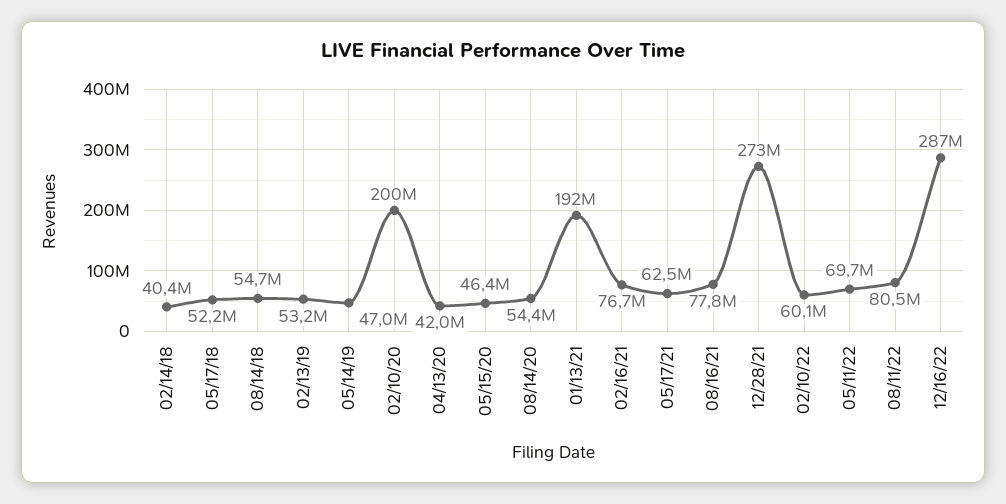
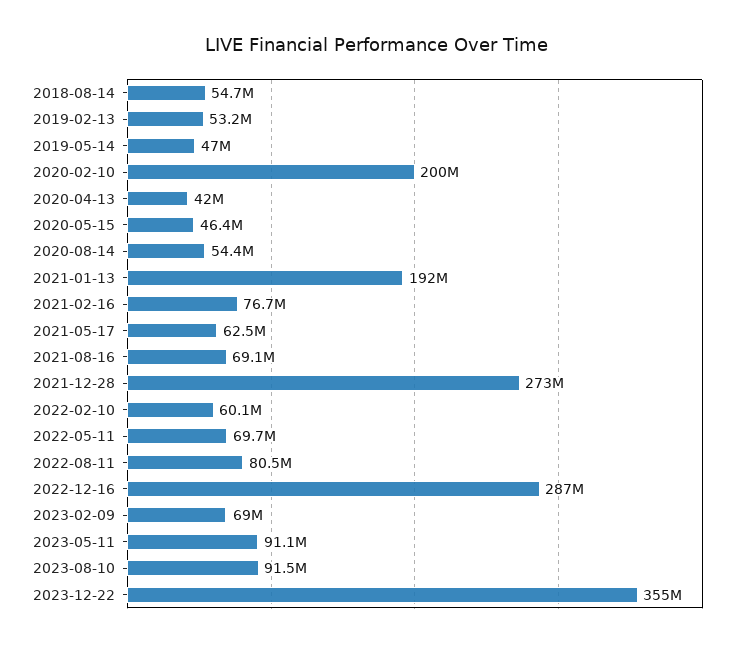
02/14/18: 40400000 -> none
05/17/18: 52200000 -> none
08/16/21: 77800000 -> 69100000
2023-02-09: none -> 69000000
2023-05-11: none -> 91100000
2023-08-10: none -> 91500000
2023-12-22: none -> 355000000

